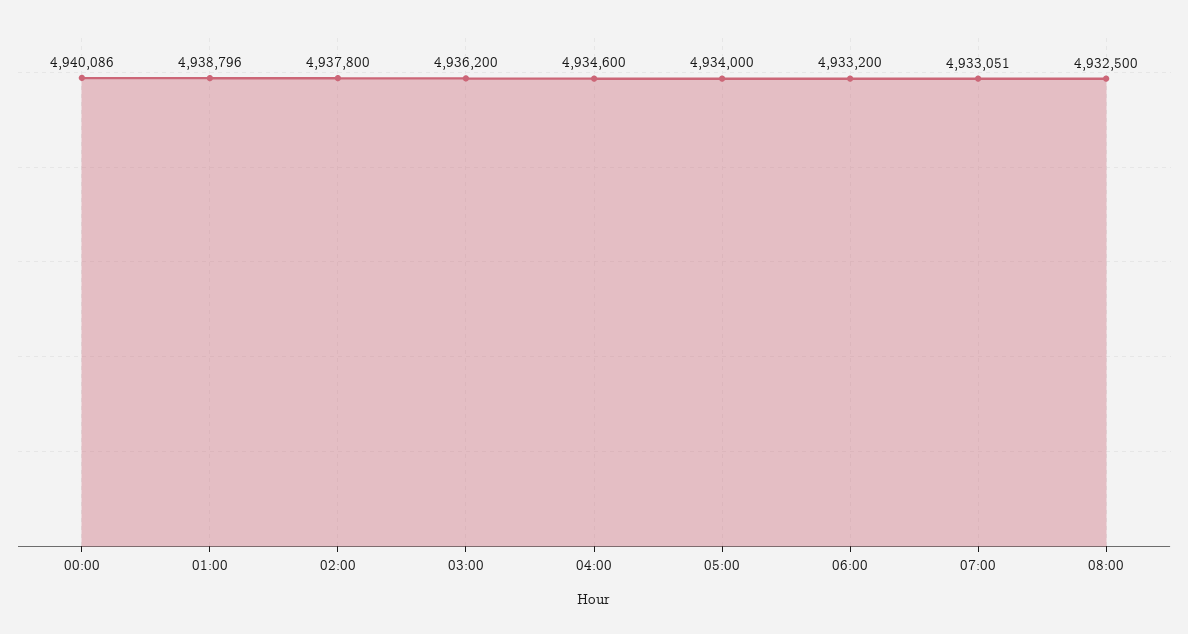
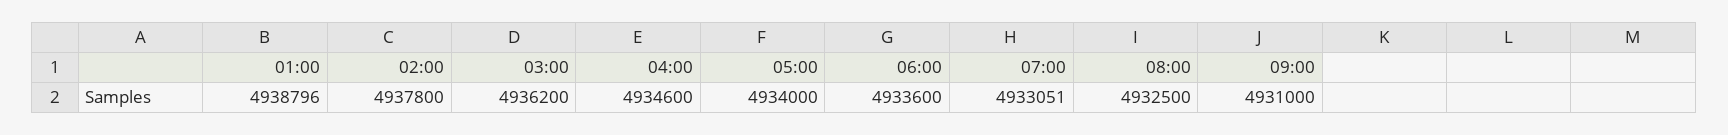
00:00: 4940086 -> none
06:00: 4933200 -> 4933600
09:00: none -> 4931000

